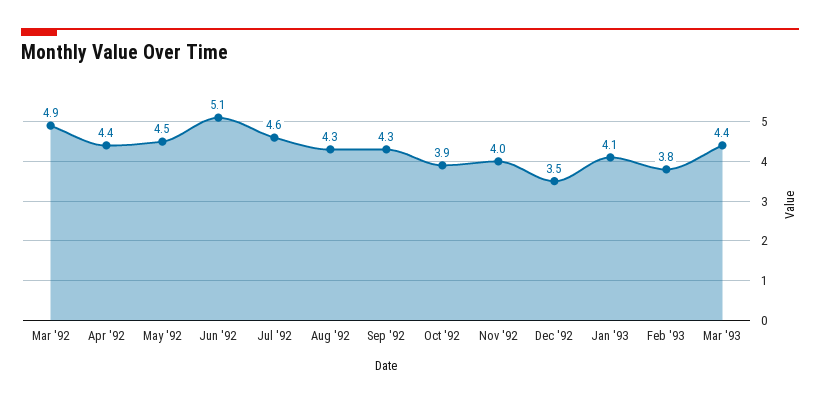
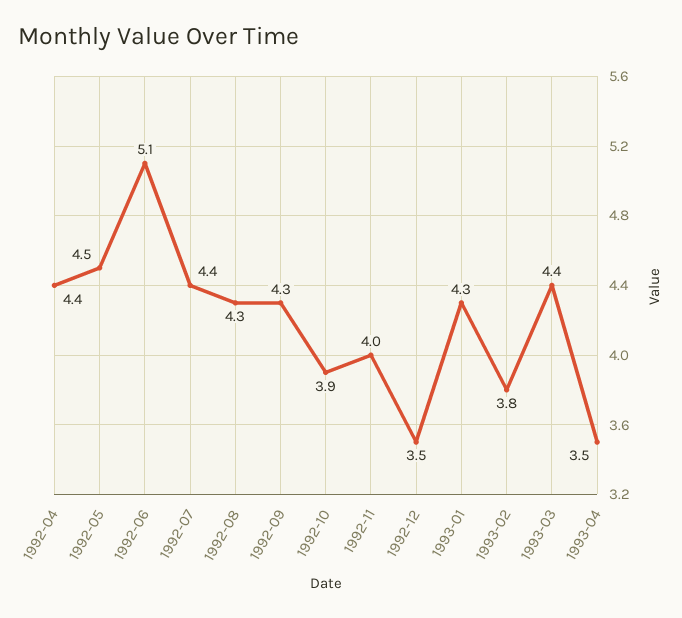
Mar '92: 4.9 -> none
Jul '92: 4.6 -> 4.4
Jan '93: 4.1 -> 4.3
1993-04: none -> 3.5

